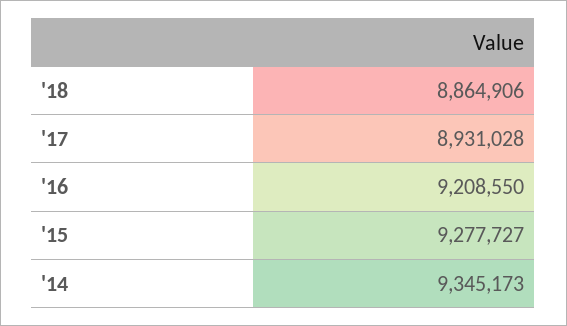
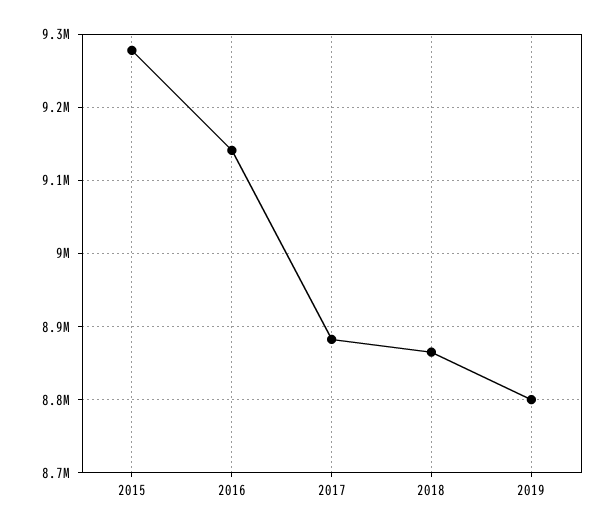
'17: 8931028 -> 8880000
'16: 9208550 -> 9140000
'14: 9345173 -> none
2019: none -> 8800000

